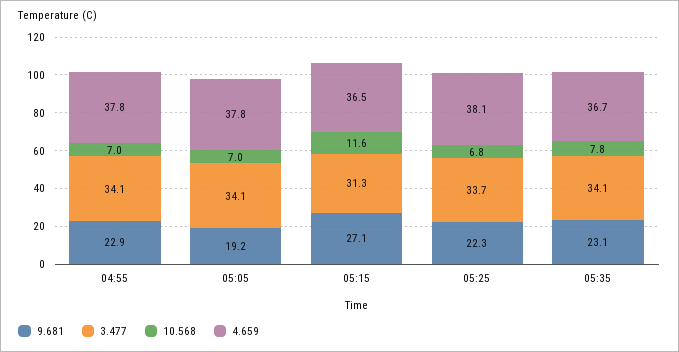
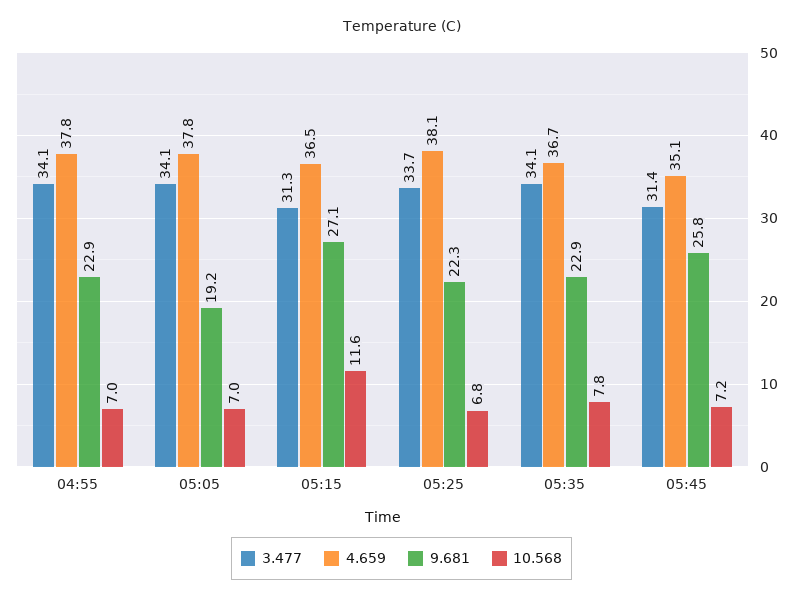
9.681, 05:35: 23.1 -> 22.9
3.477, 05:45: none -> 31.4
4.659, 05:45: none -> 35.1
9.681, 05:45: none -> 25.8
10.568, 05:45: none -> 7.2

